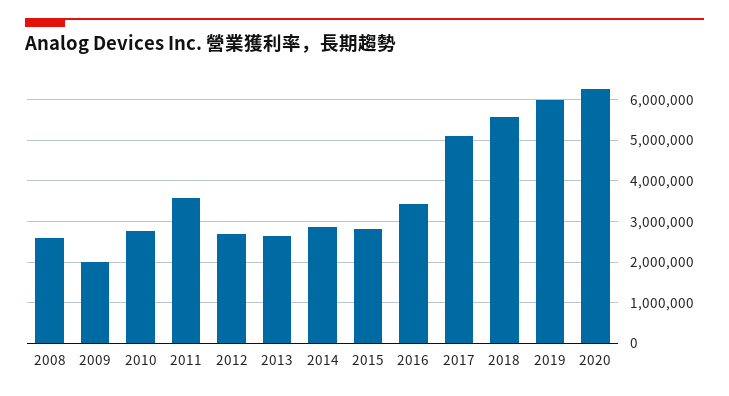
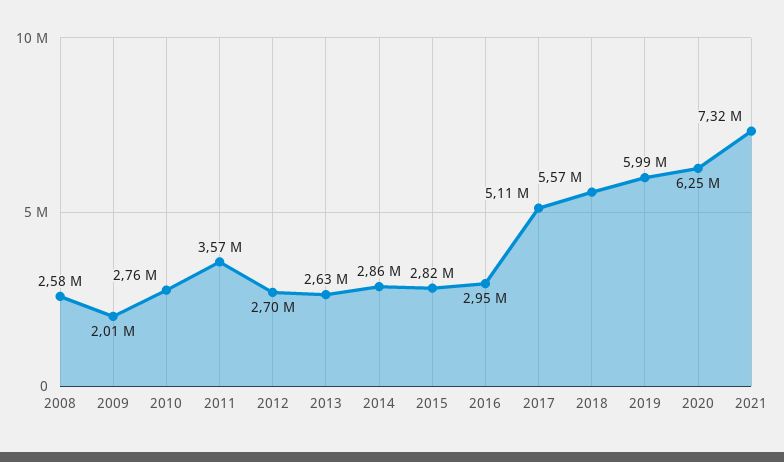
2016: 3400000 -> 2950000
2021: none -> 7320000

